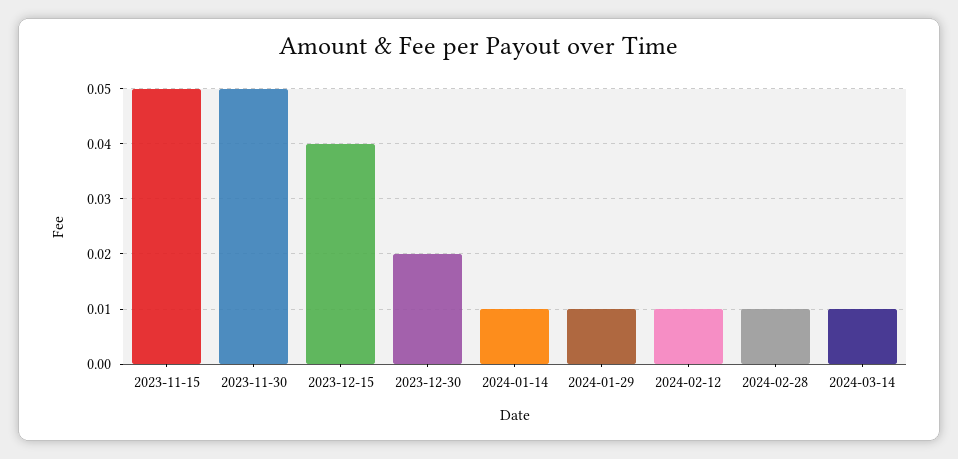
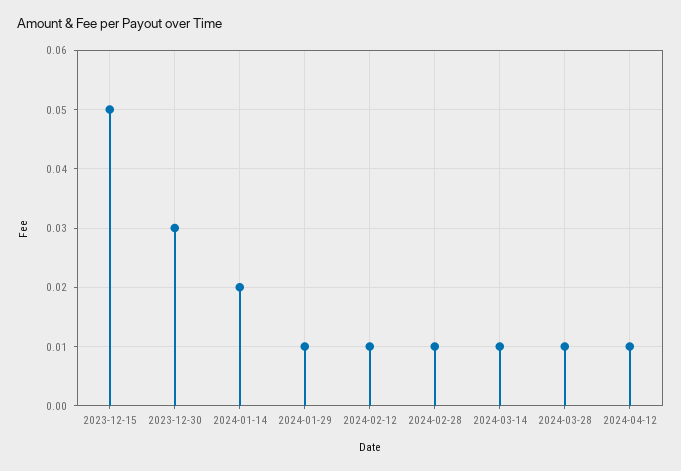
2023-11-15: 0.05 -> none
2023-11-30: 0.05 -> none
2023-12-15: 0.04 -> 0.05
2023-12-30: 0.02 -> 0.03
2024-01-14: 0.01 -> 0.02
2024-03-28: none -> 0.01
2024-04-12: none -> 0.01

